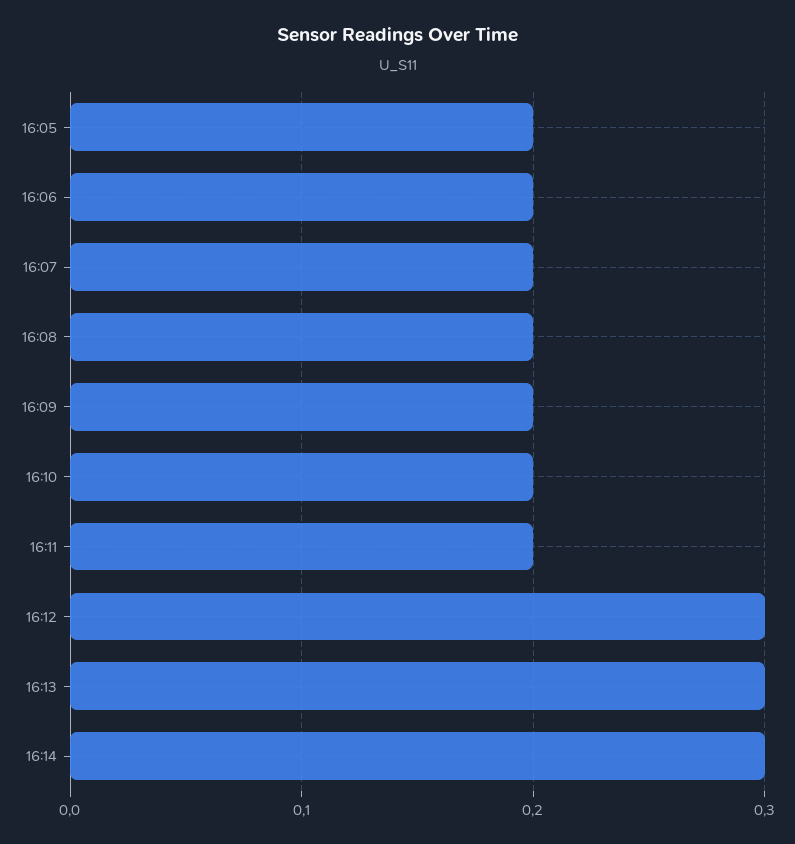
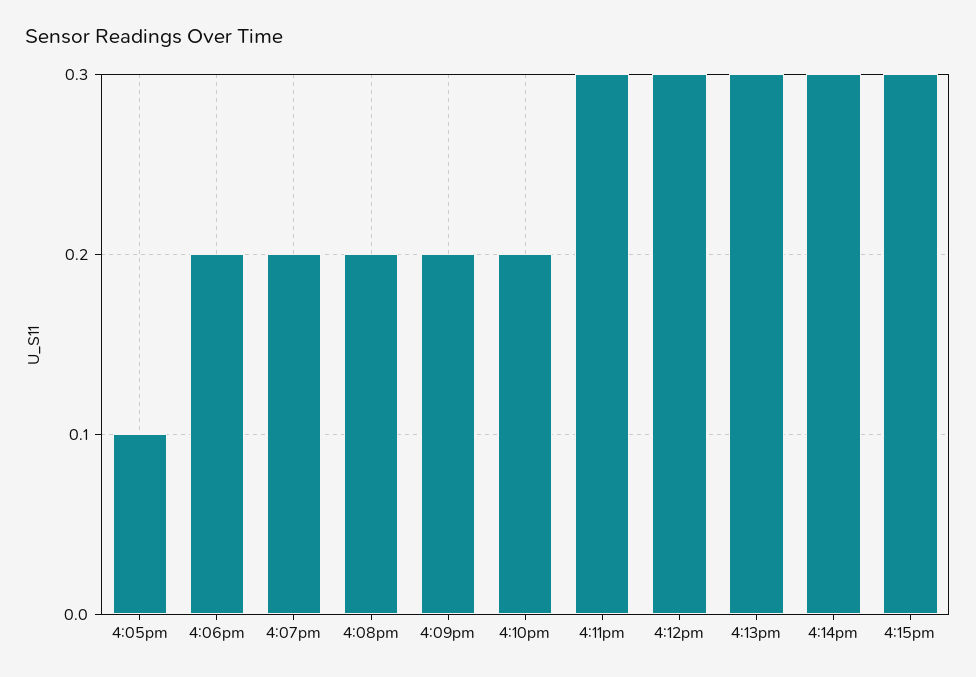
16:05: 0.2 -> 0.1
16:11: 0.2 -> 0.3
4:15pm: none -> 0.3

